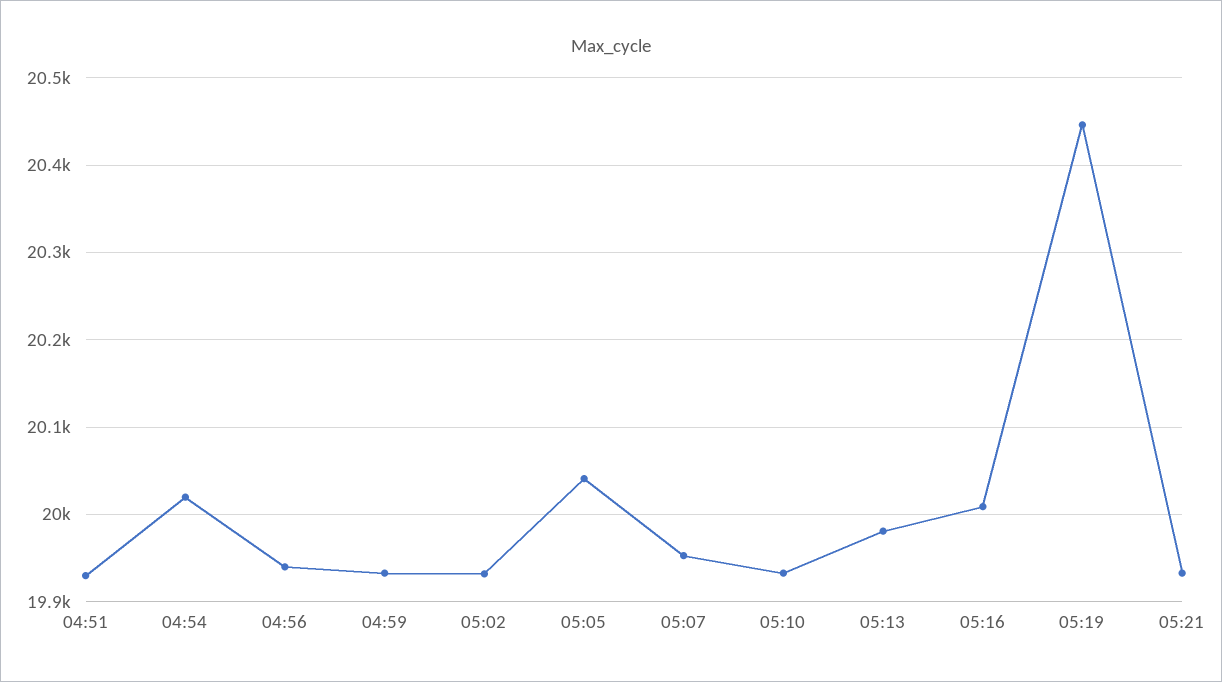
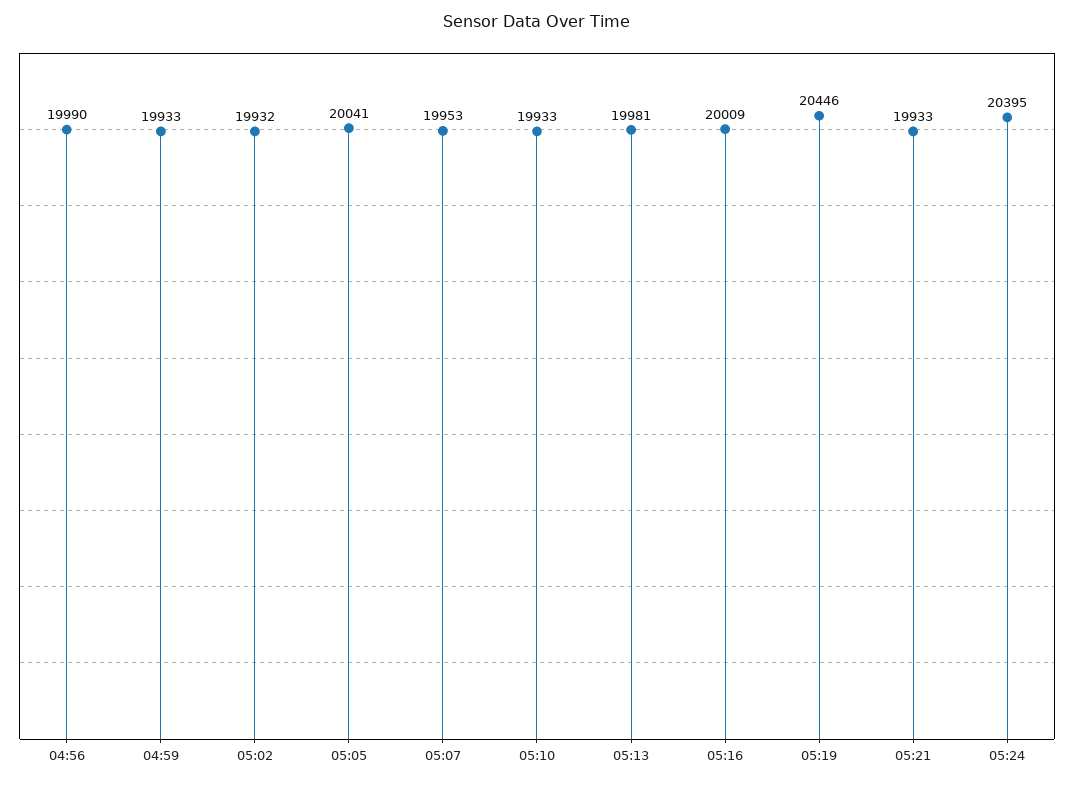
04:51: 19930 -> none
04:54: 20020 -> none
04:56: 19940 -> 19990
05:24: none -> 20395

